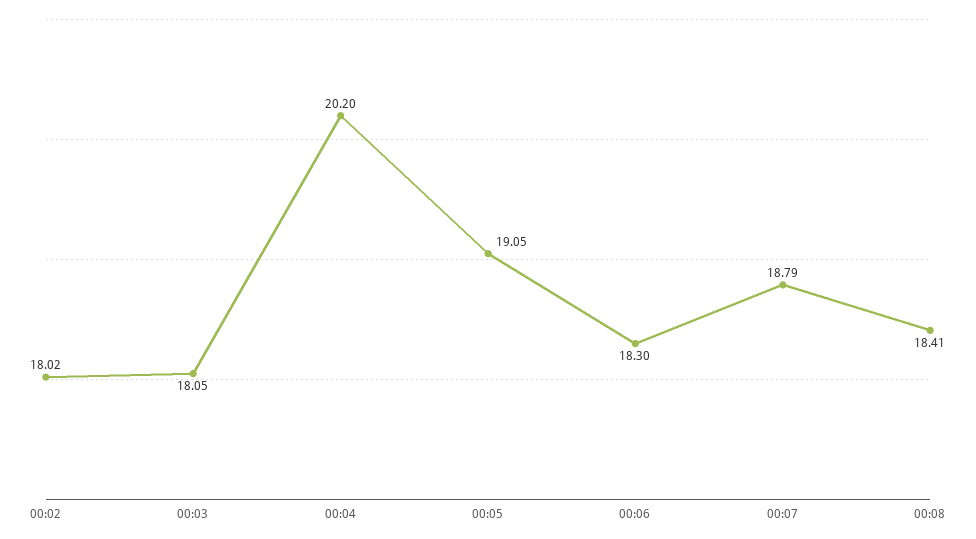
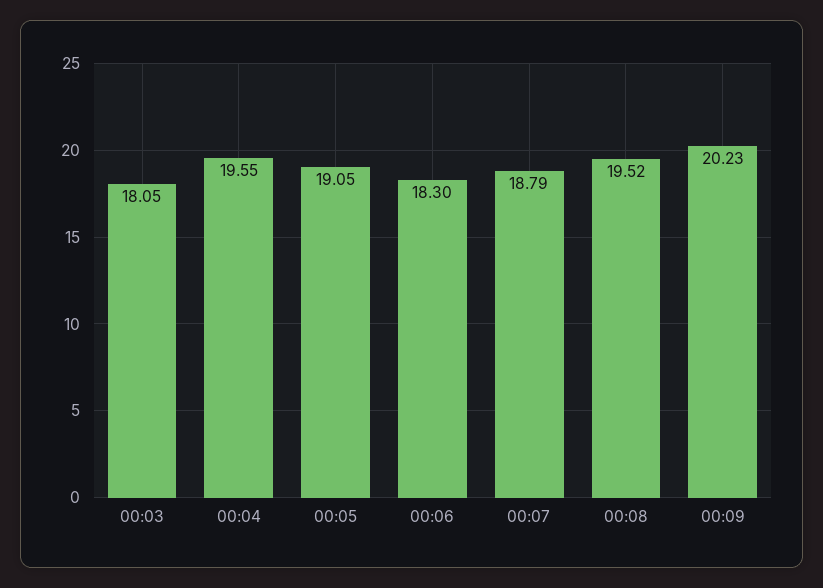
00:02: 18.02 -> none
00:04: 20.2 -> 19.55
00:08: 18.41 -> 19.52
00:09: none -> 20.23

